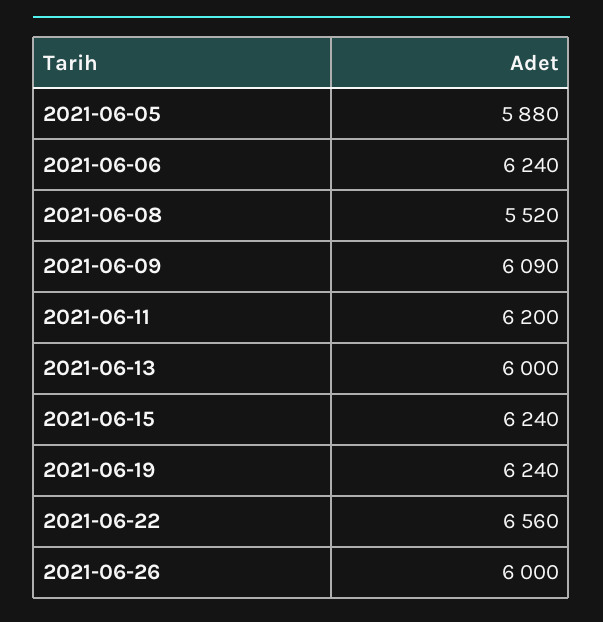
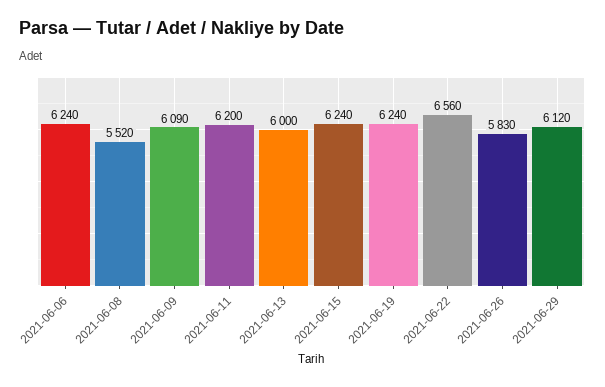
2021-06-05: 5880 -> none
2021-06-26: 6000 -> 5830
2021-06-29: none -> 6120

